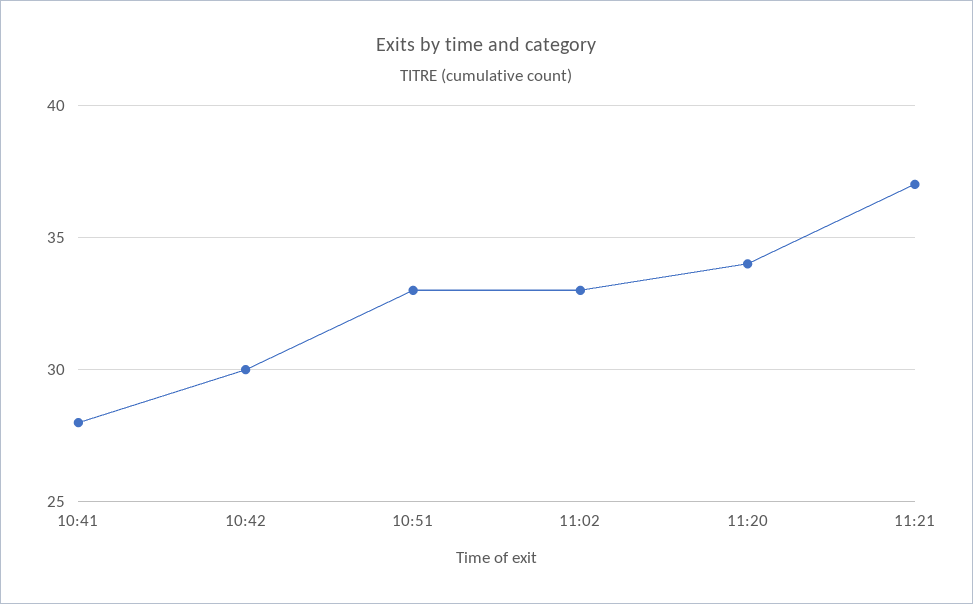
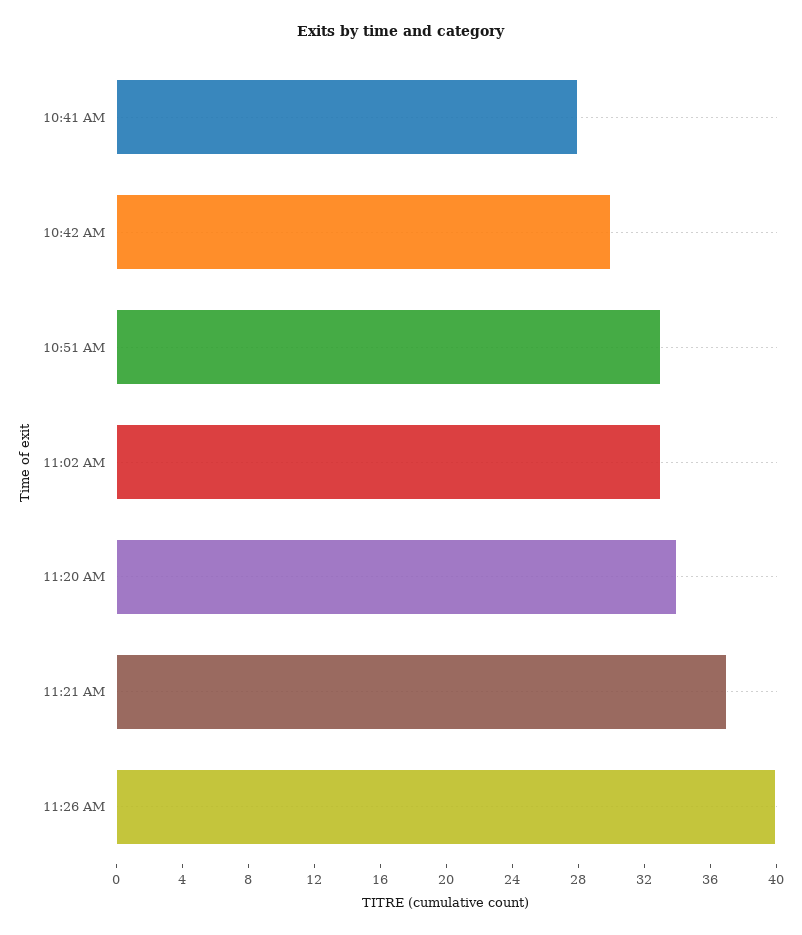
11:26 AM: none -> 40

